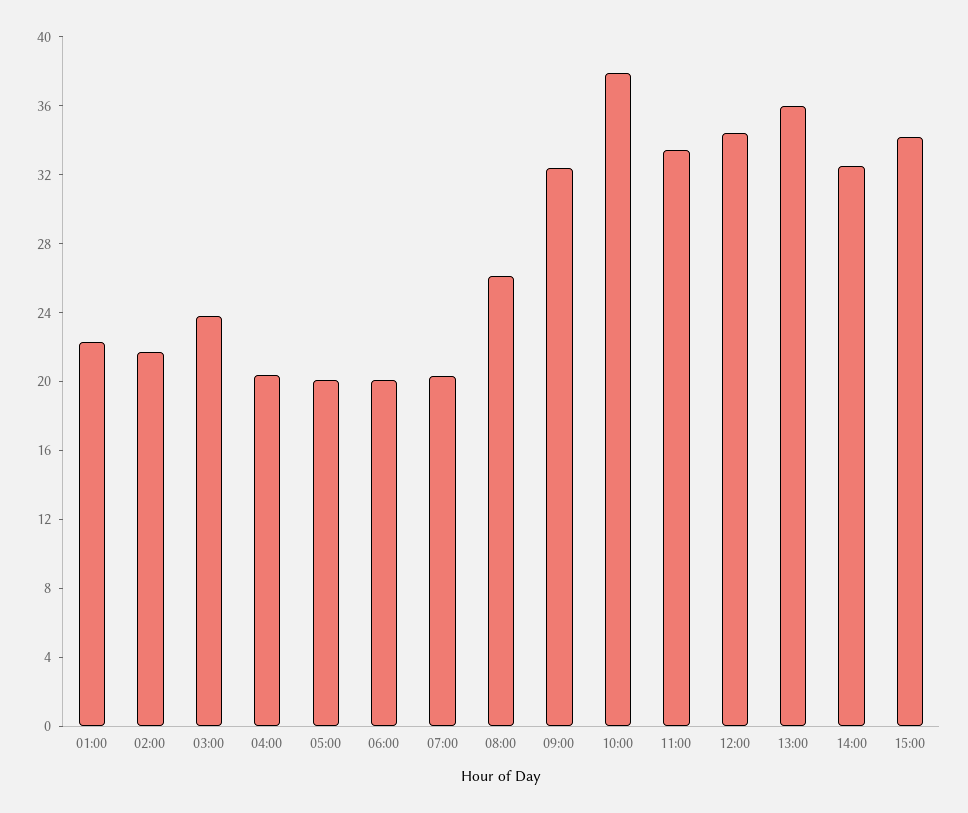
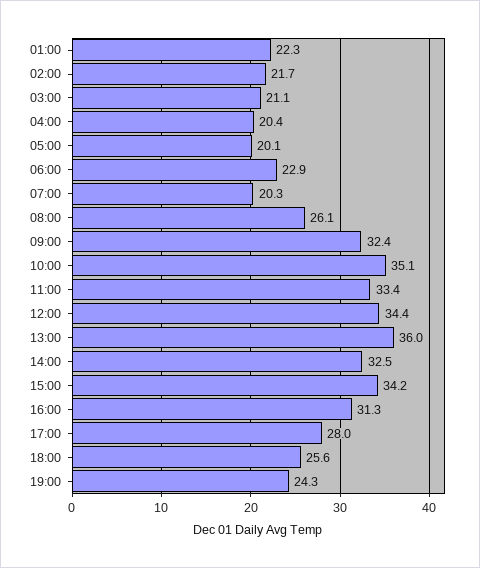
03:00: 24 -> 21.1
06:00: 20 -> 22.9
10:00: 38 -> 35.1
16:00: none -> 31.3
17:00: none -> 28
18:00: none -> 25.6
19:00: none -> 24.3

